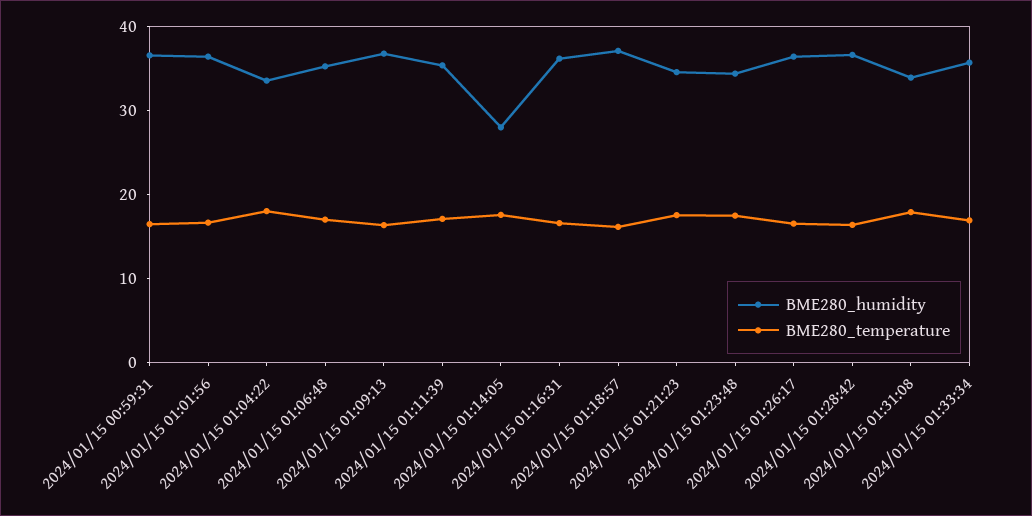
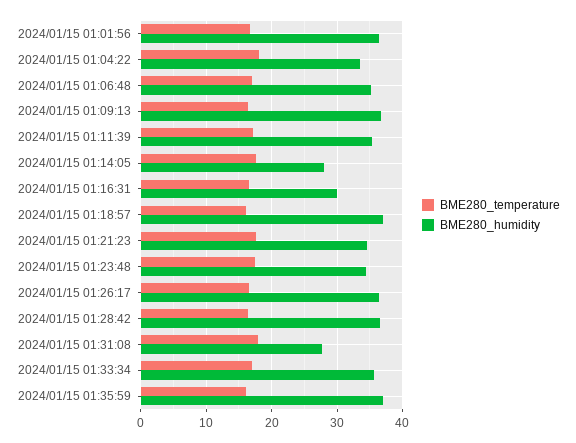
BME280_humidity, 2024/01/15 00:59:31: 36 -> none
BME280_temperature, 2024/01/15 00:59:31: 16 -> none
BME280_humidity, 2024/01/15 01:16:31: 36 -> 30
BME280_humidity, 2024/01/15 01:31:08: 34 -> 28
BME280_temperature, 2024/01/15 01:35:59: none -> 16
BME280_humidity, 2024/01/15 01:35:59: none -> 37

